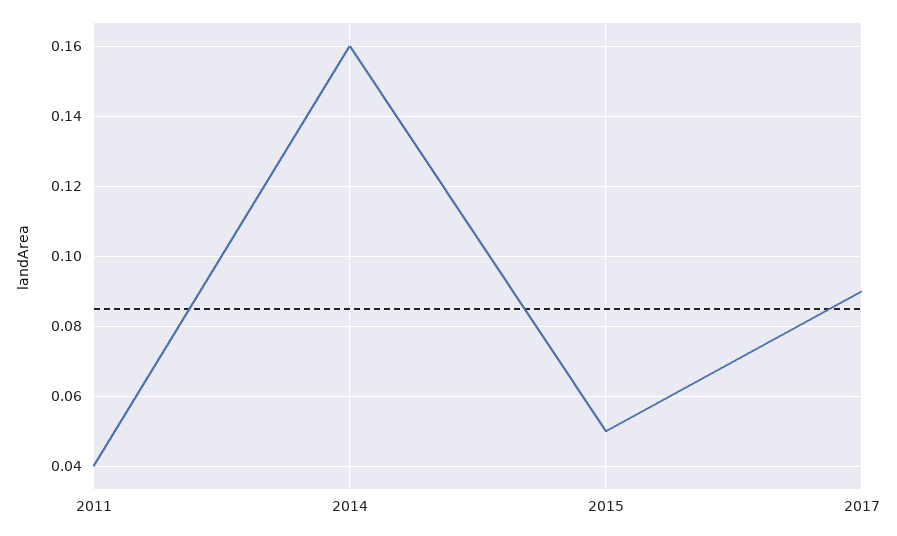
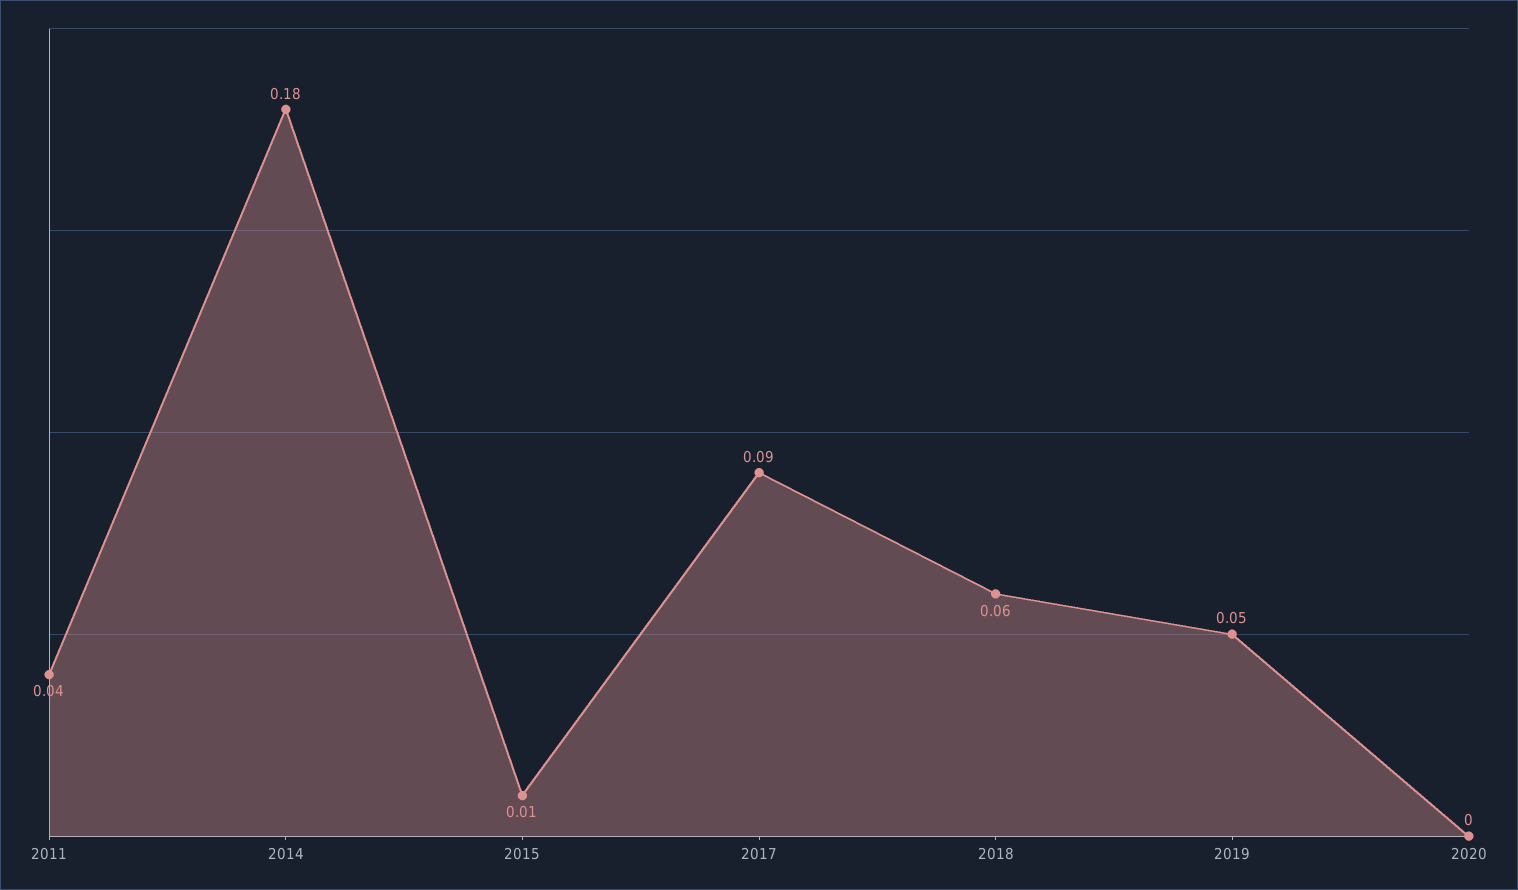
2014: 0.16 -> 0.18
2015: 0.05 -> 0.01
2018: none -> 0.06
2019: none -> 0.05
2020: none -> 0

